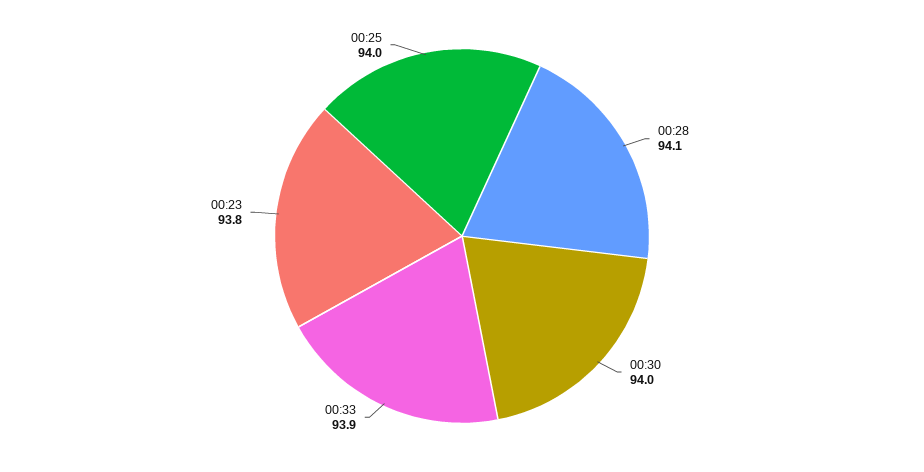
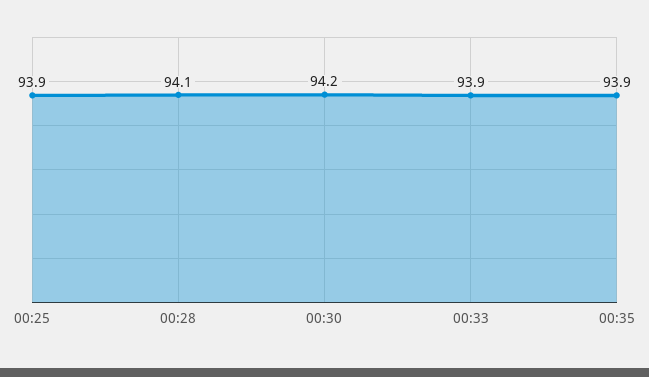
00:30: 94 -> 94.2
00:23: 93.8 -> none
00:25: 94 -> 93.9
00:35: none -> 93.9

